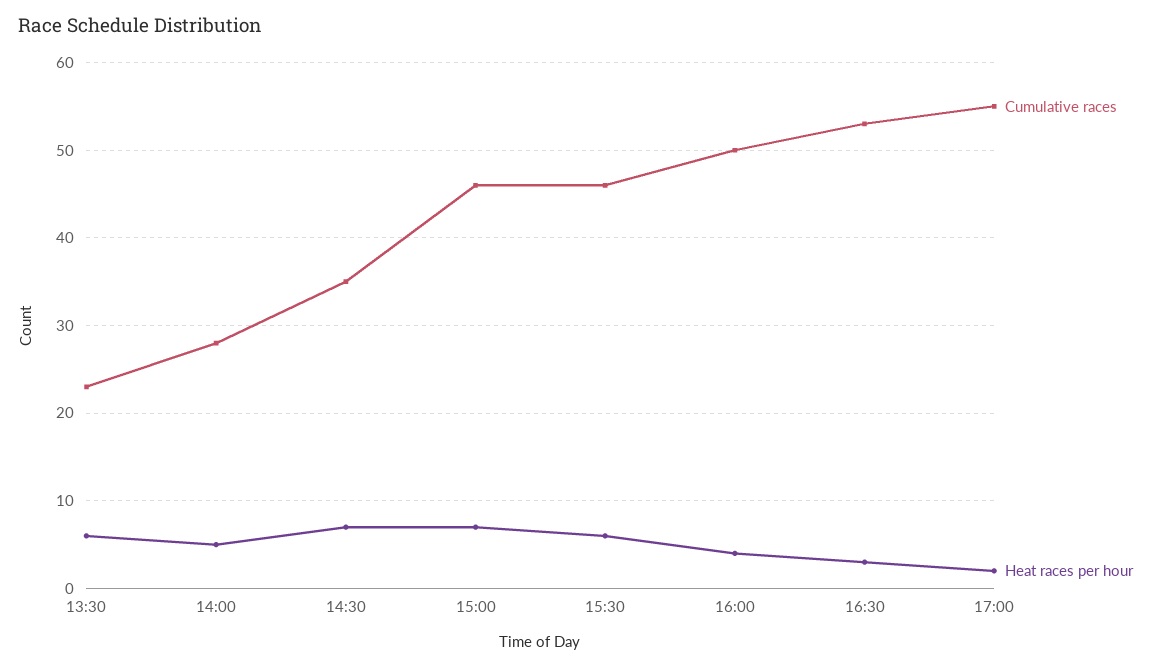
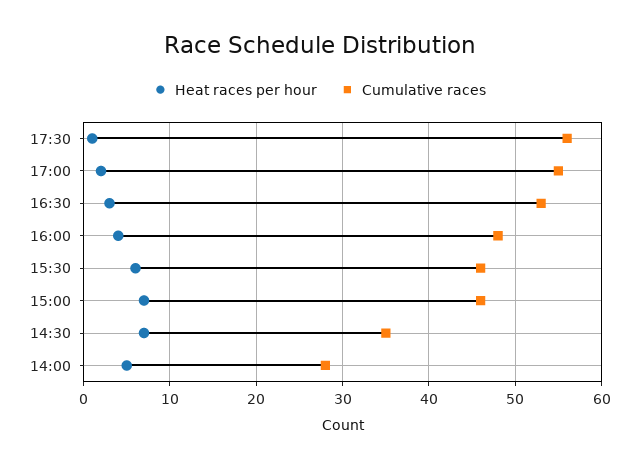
Cumulative races, 13:30: 23 -> none
Heat races per hour, 13:30: 6 -> none
Cumulative races, 16:00: 50 -> 48
Heat races per hour, 17:30: none -> 1
Cumulative races, 17:30: none -> 56

